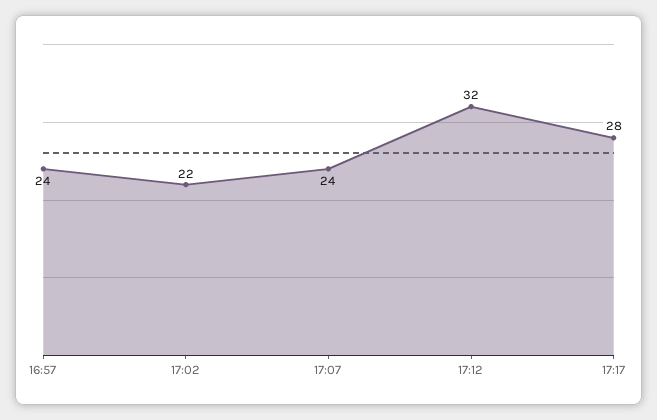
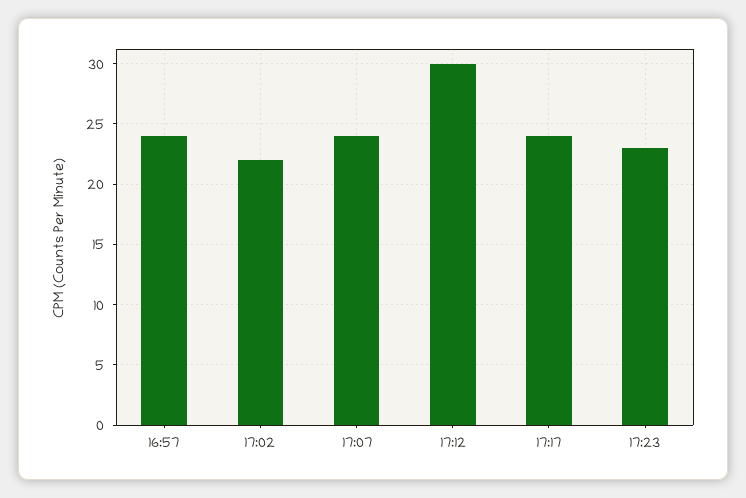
17:12: 32 -> 30
17:17: 28 -> 24
17:23: none -> 23

